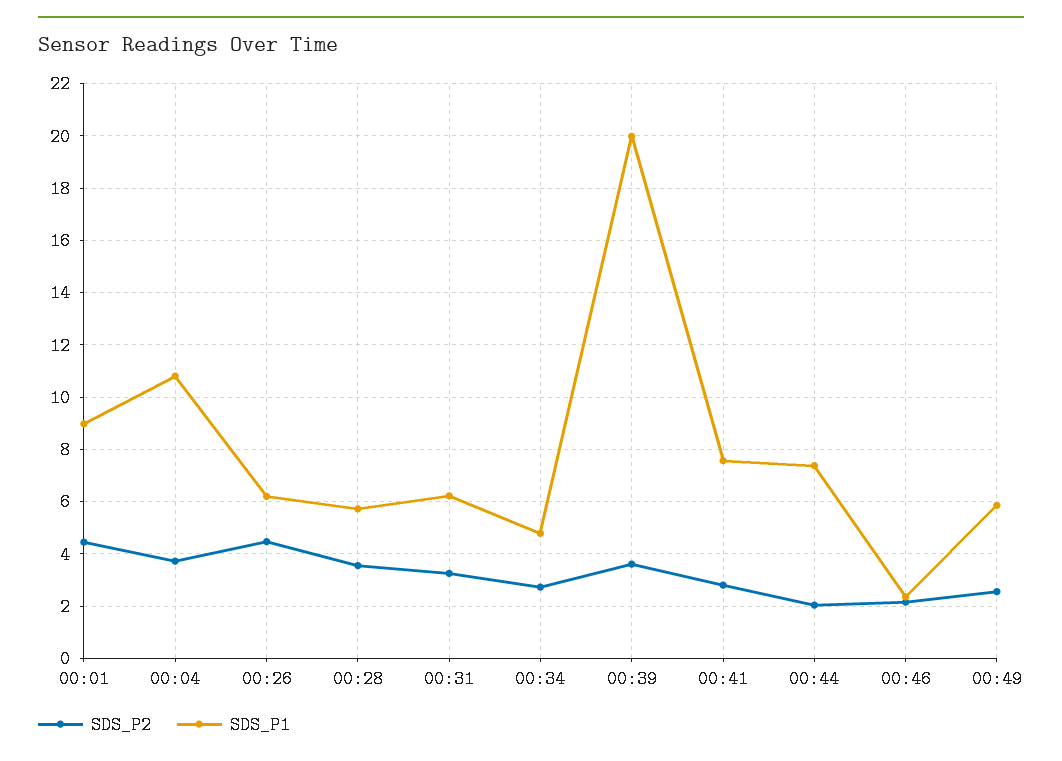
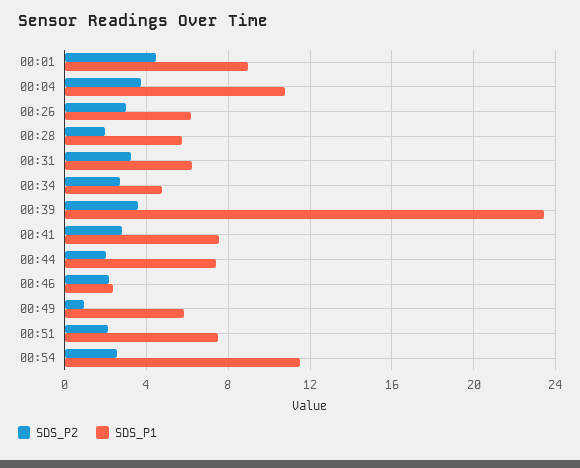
SDS_P2, 00:26: 4.5 -> 3
SDS_P2, 00:28: 3.5 -> 2
SDS_P1, 00:39: 20 -> 23.5
SDS_P2, 00:49: 2.5 -> 1
SDS_P2, 00:51: none -> 2
SDS_P1, 00:51: none -> 7.5
SDS_P2, 00:54: none -> 2.5
SDS_P1, 00:54: none -> 11.5

